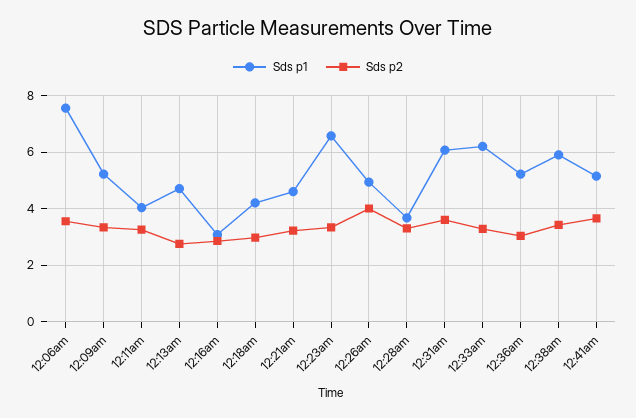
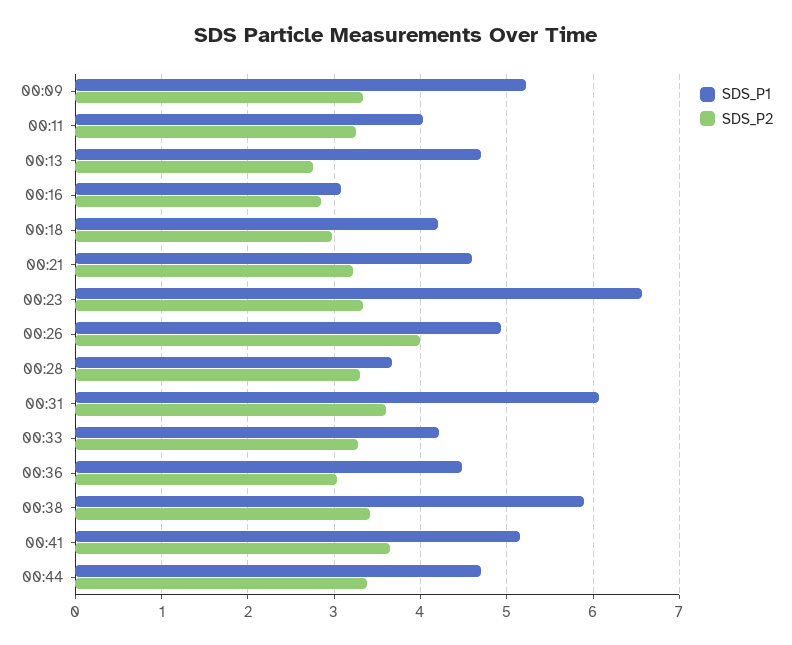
Sds p1, 12:06am: 7.5 -> none
Sds p2, 12:06am: 3.5 -> none
Sds p1, 12:33am: 6.25 -> 4.2
Sds p1, 12:36am: 5.25 -> 4.5
Sds p1, 00:44: none -> 4.7
Sds p2, 00:44: none -> 3.4

